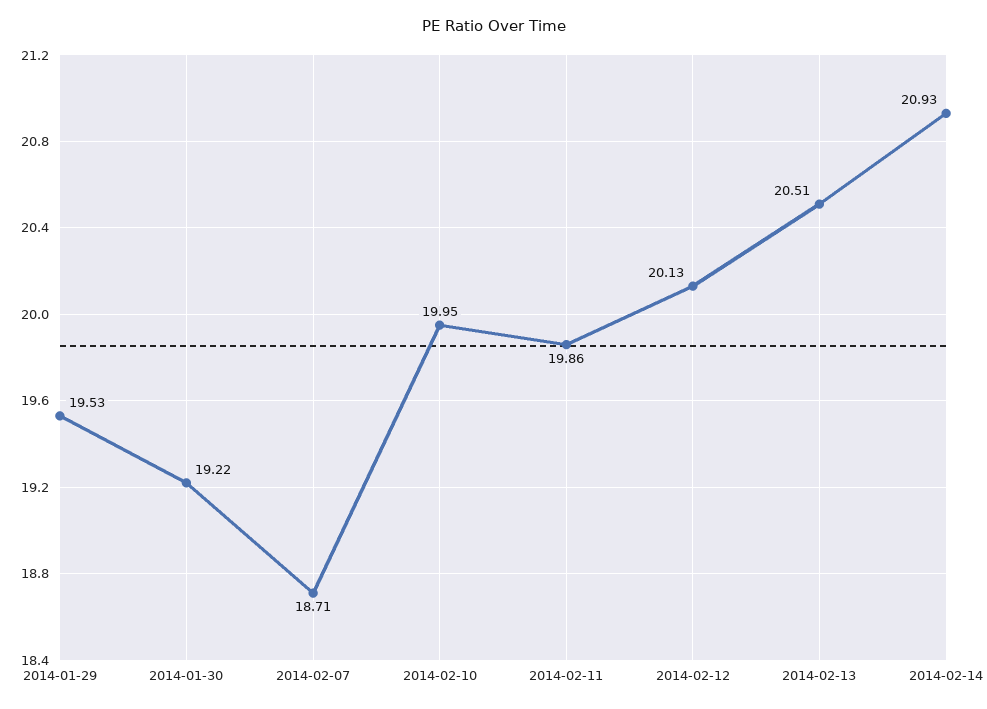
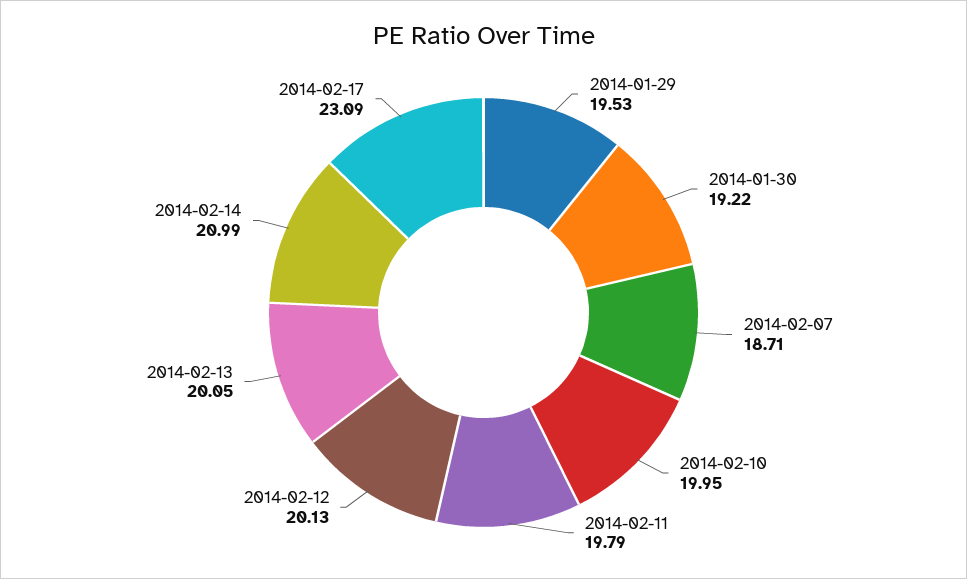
2014-02-11: 19.86 -> 19.79
2014-02-13: 20.51 -> 20.05
2014-02-14: 20.93 -> 20.99
2014-02-17: none -> 23.09

